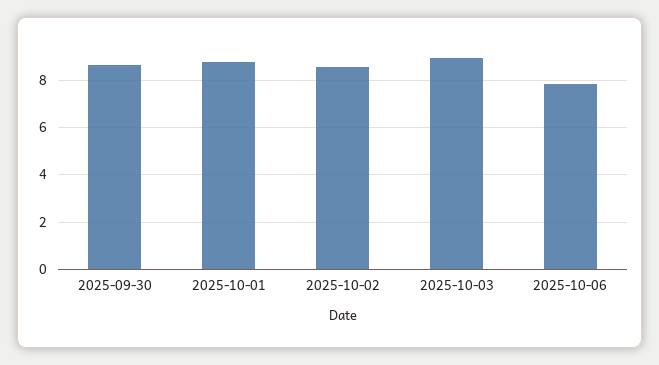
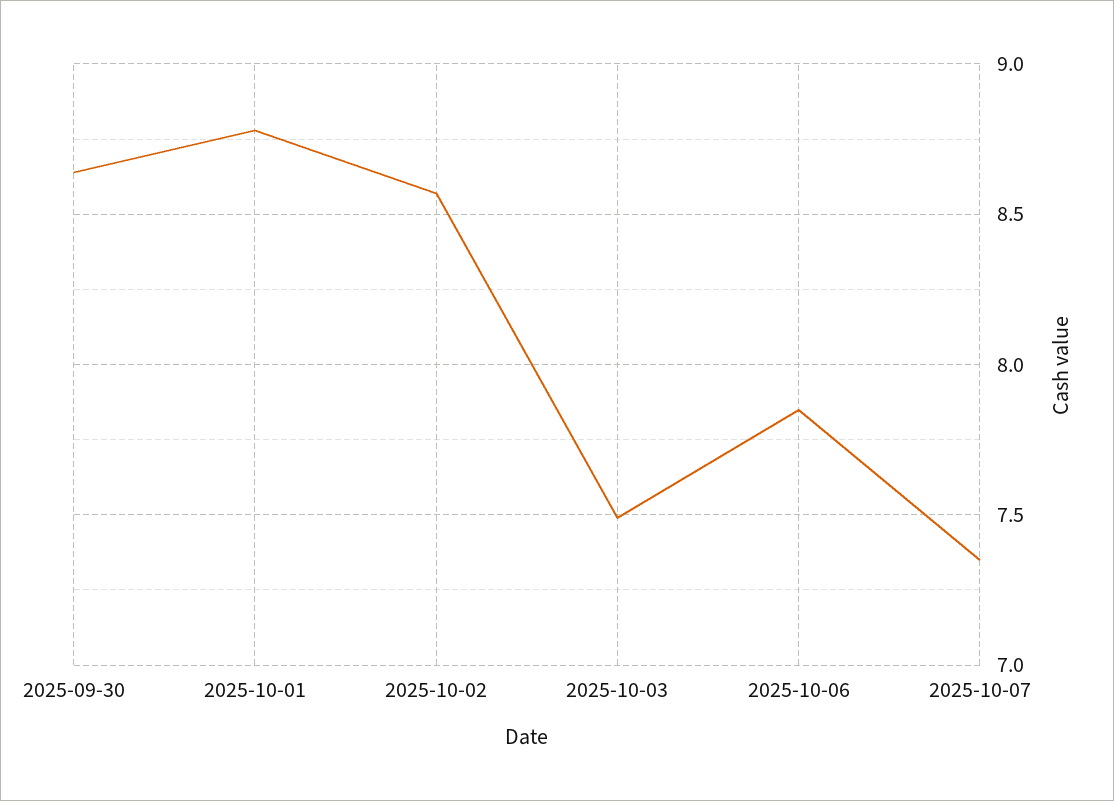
2025-10-03: 9 -> 7.5
2025-10-07: none -> 7.35

